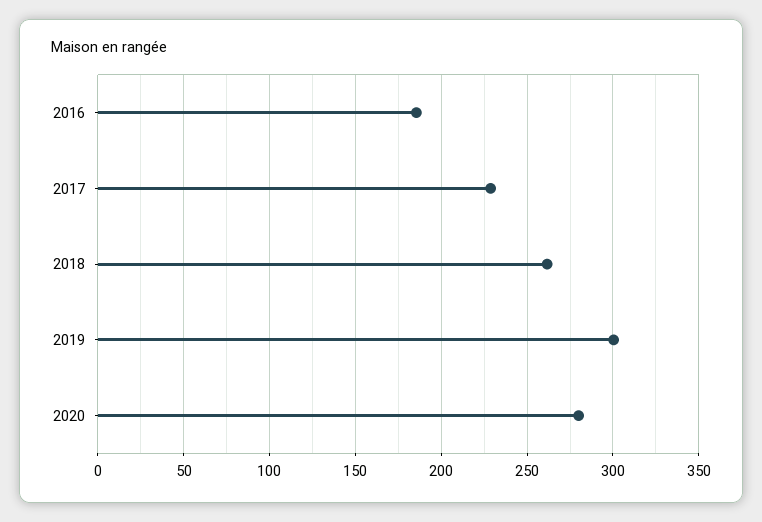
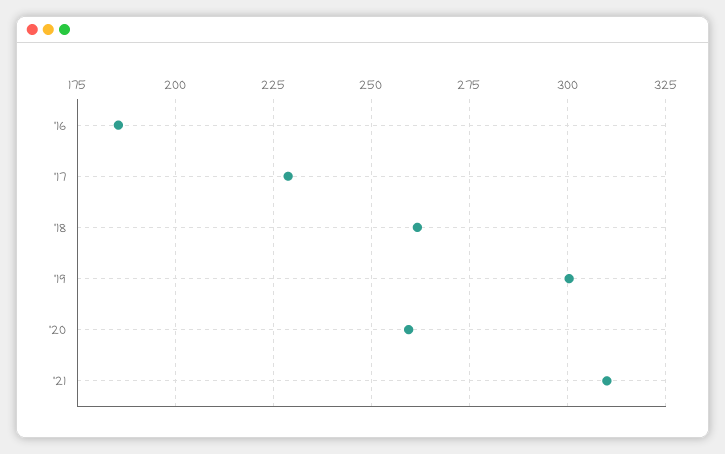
2020: 280 -> 260
'21: none -> 310

